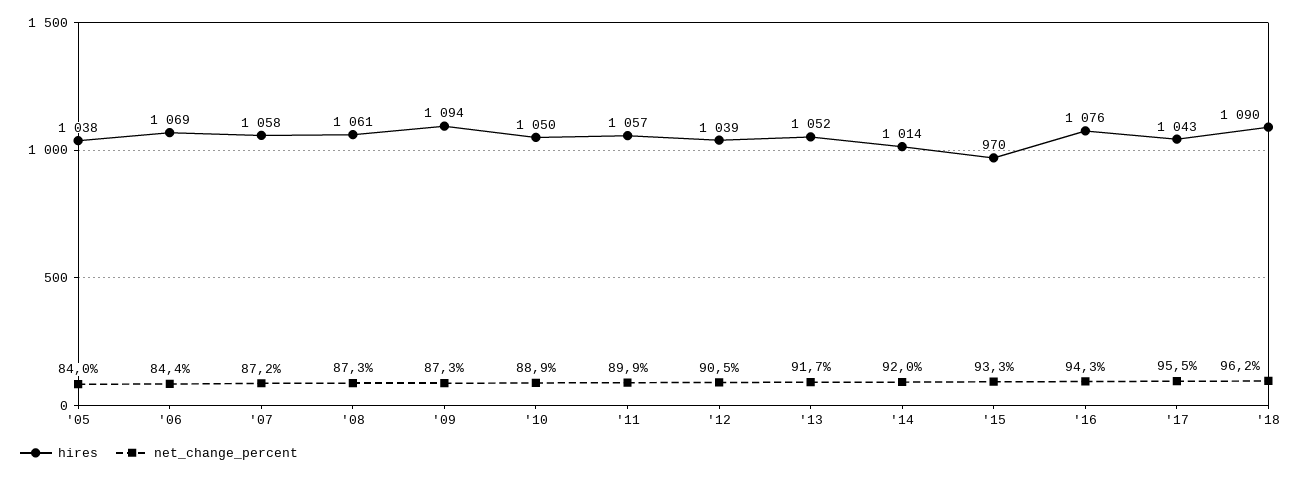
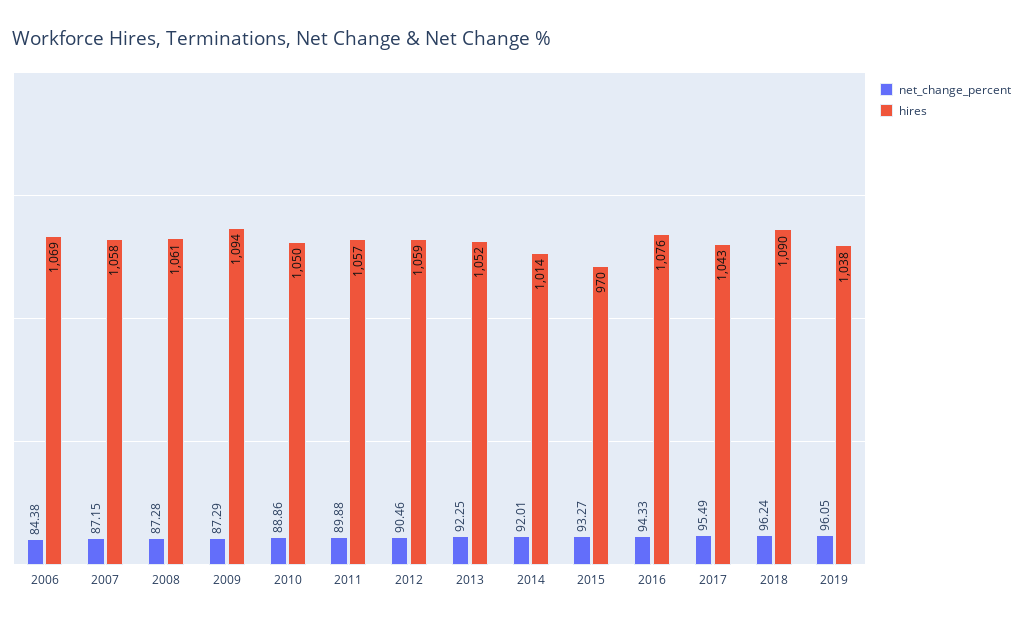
hires, '05: 1038 -> none
net_change_percent, '05: 84 -> none
hires, '12: 1039 -> 1059
net_change_percent, '13: 91.7 -> 92.25
net_change_percent, 2019: none -> 96.05
hires, 2019: none -> 1038

